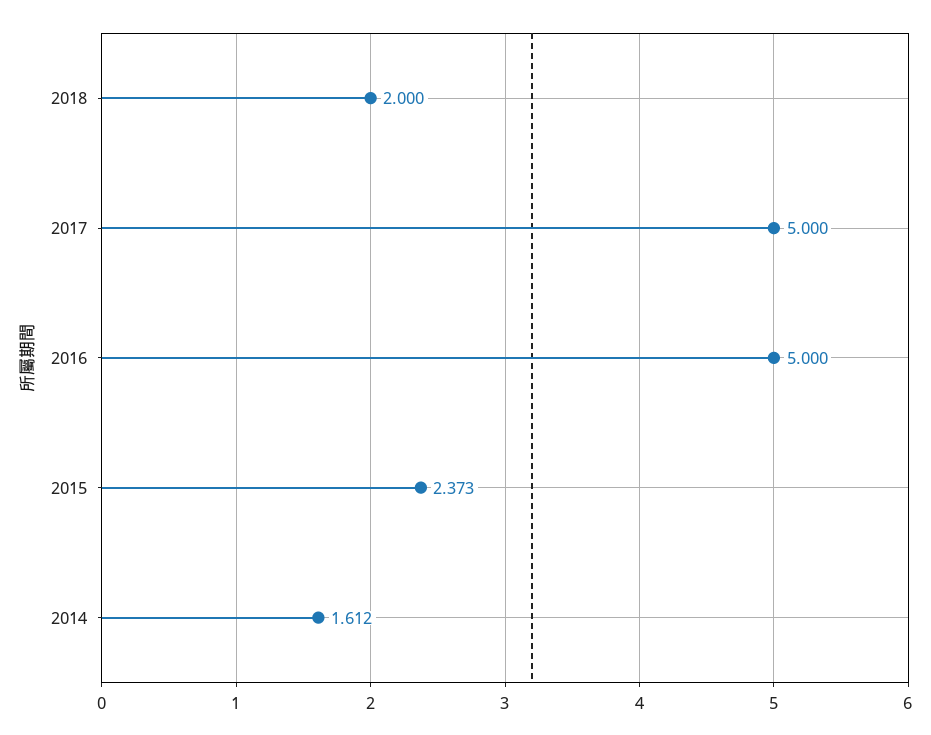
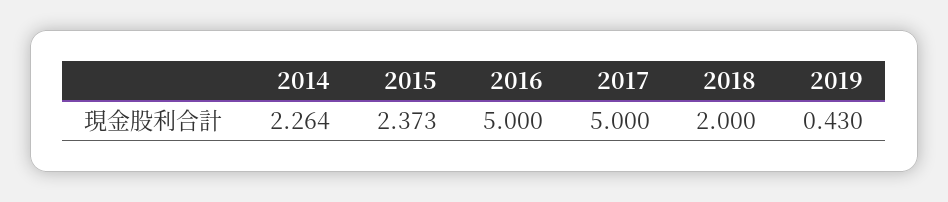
2014: 1.612 -> 2.264
2019: none -> 0.43

